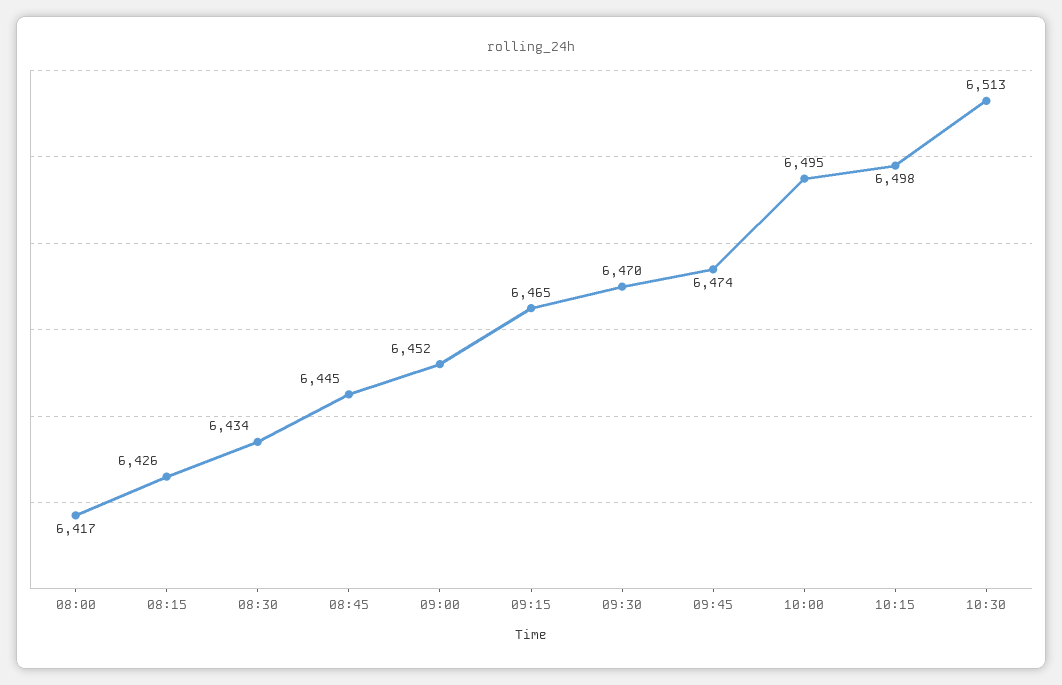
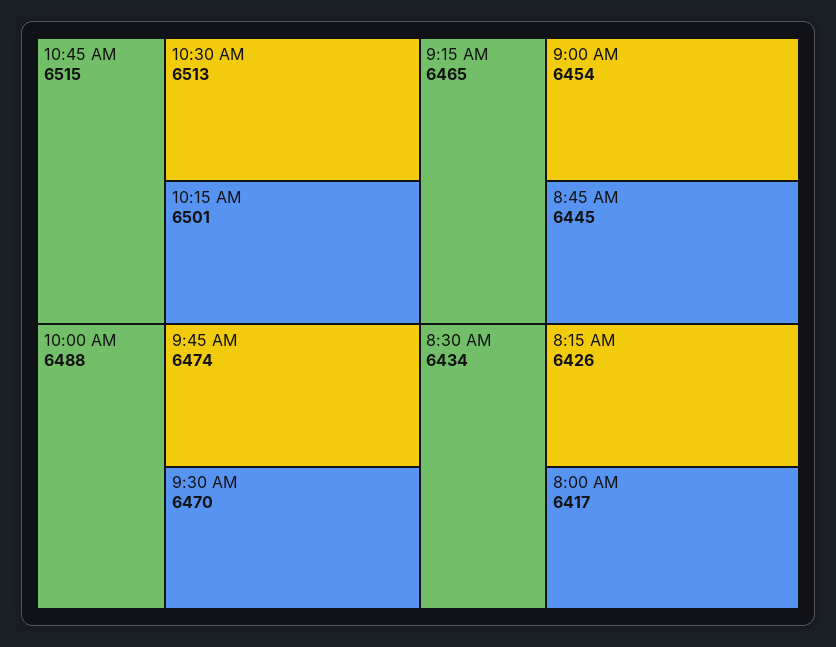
09:00: 6452 -> 6454
10:00: 6495 -> 6488
10:15: 6498 -> 6501
10:45 AM: none -> 6515

